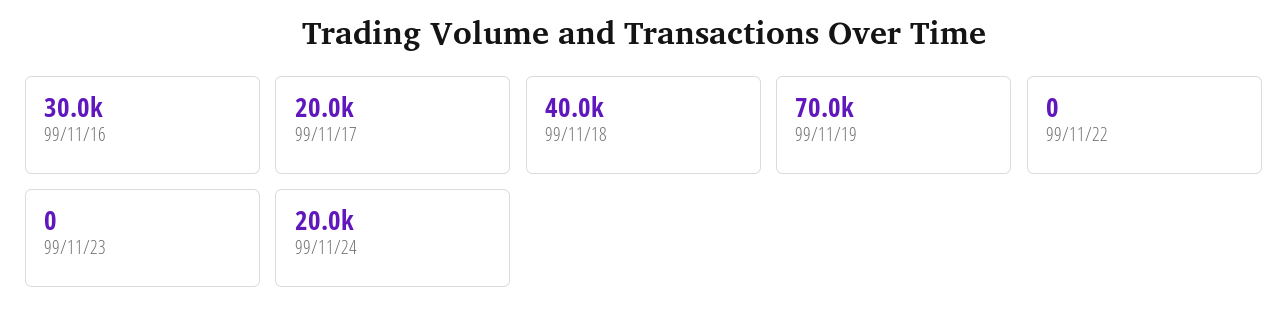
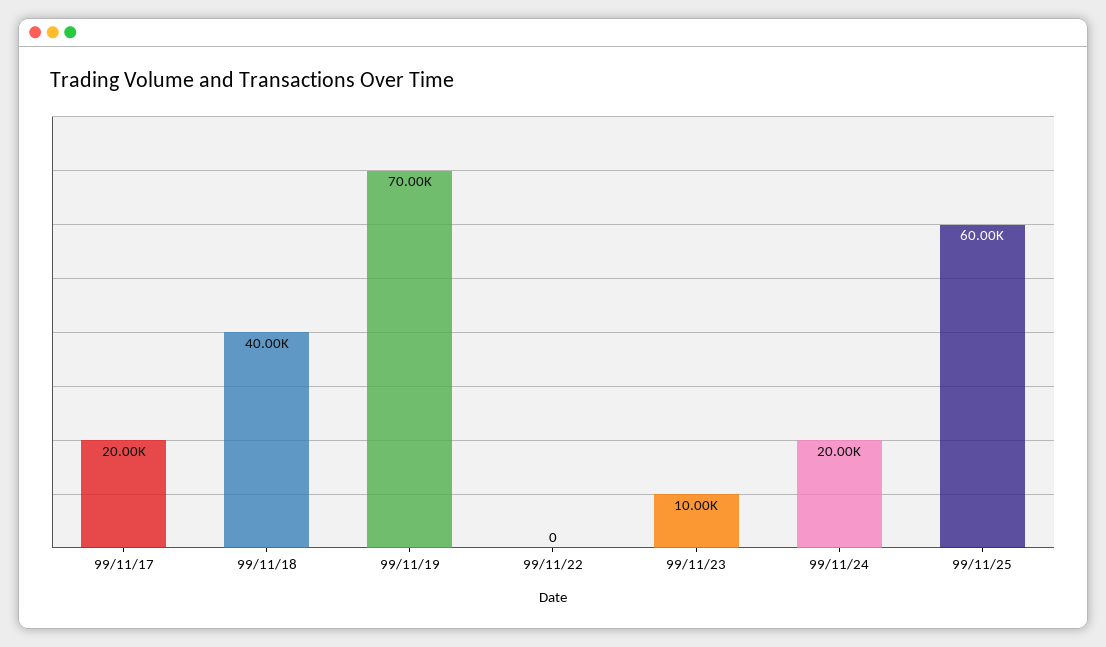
99/11/16: 30000 -> none
99/11/23: 0 -> 10000
99/11/25: none -> 60000

